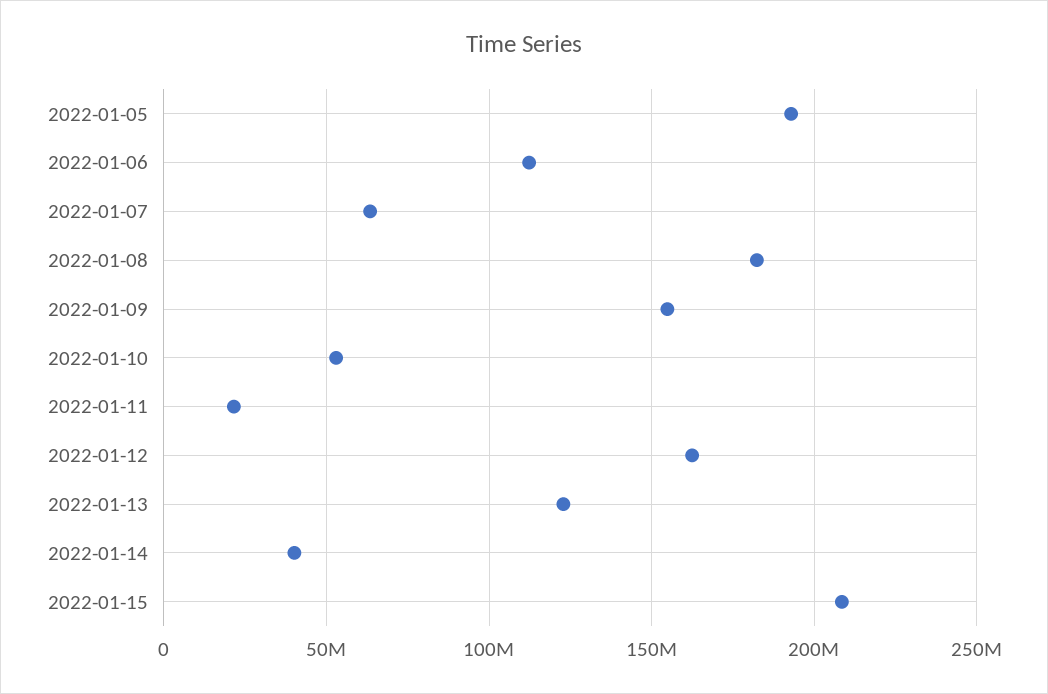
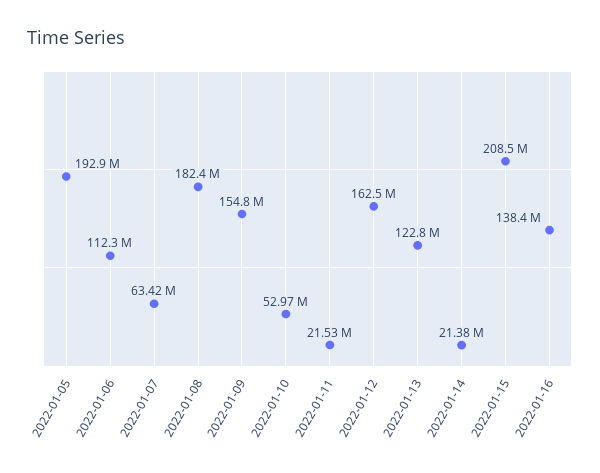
2022-01-14: 40000000 -> 21380000
2022-01-16: none -> 138400000

